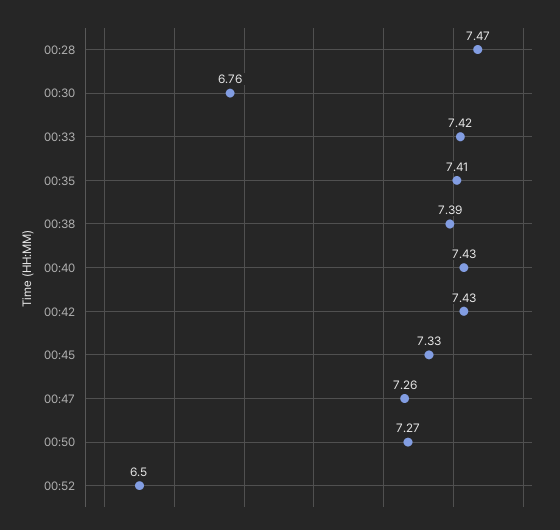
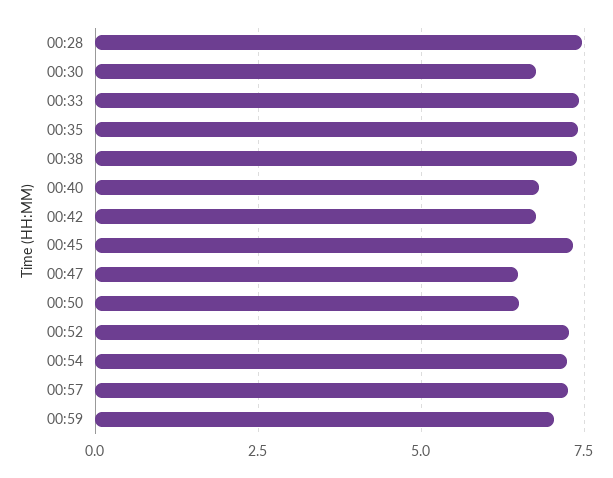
00:40: 7.43 -> 6.75
00:42: 7.43 -> 6.75
00:47: 7.26 -> 6.5
00:50: 7.27 -> 6.5
00:52: 6.5 -> 7.25
00:54: none -> 7.25
00:57: none -> 7.25
00:59: none -> 7

